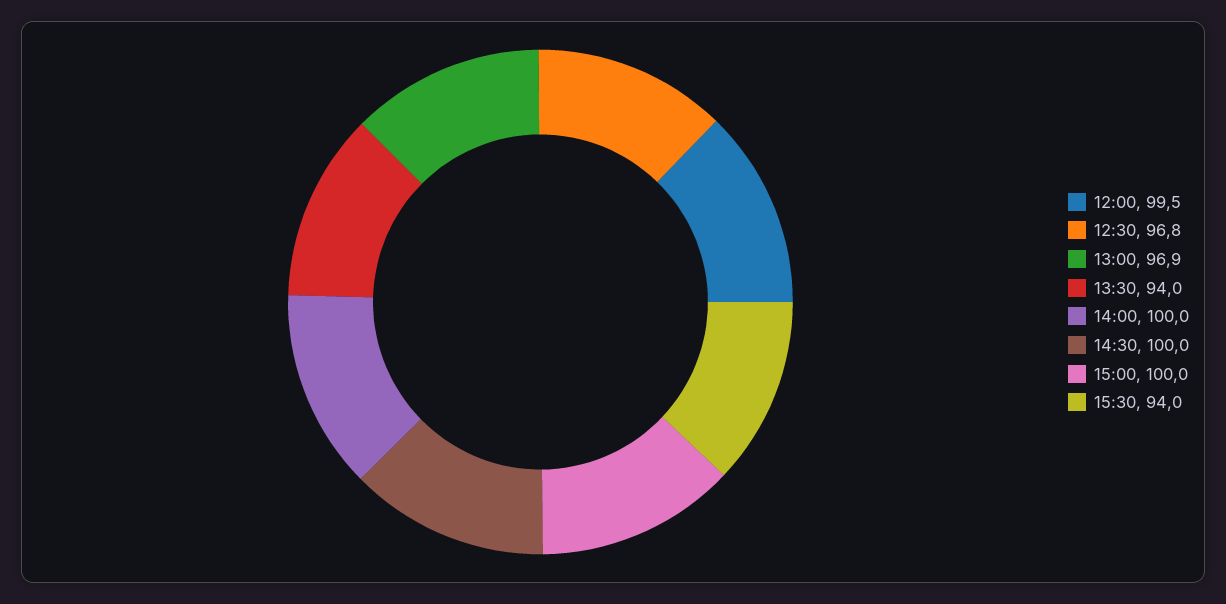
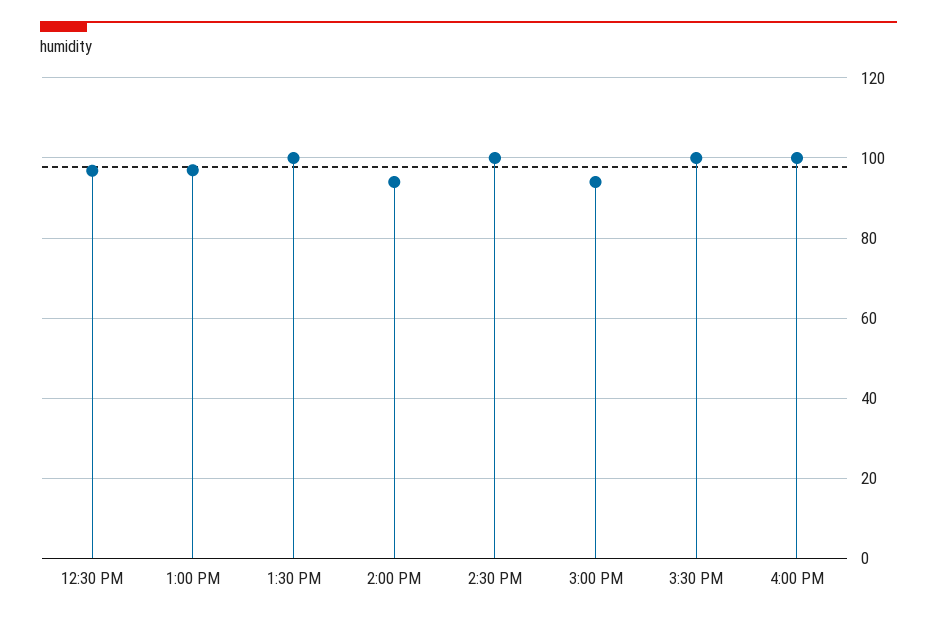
12:00: 99.5 -> none
13:30: 94 -> 100
14:00: 100 -> 94
15:00: 100 -> 94
15:30: 94 -> 100
4:00 PM: none -> 100

